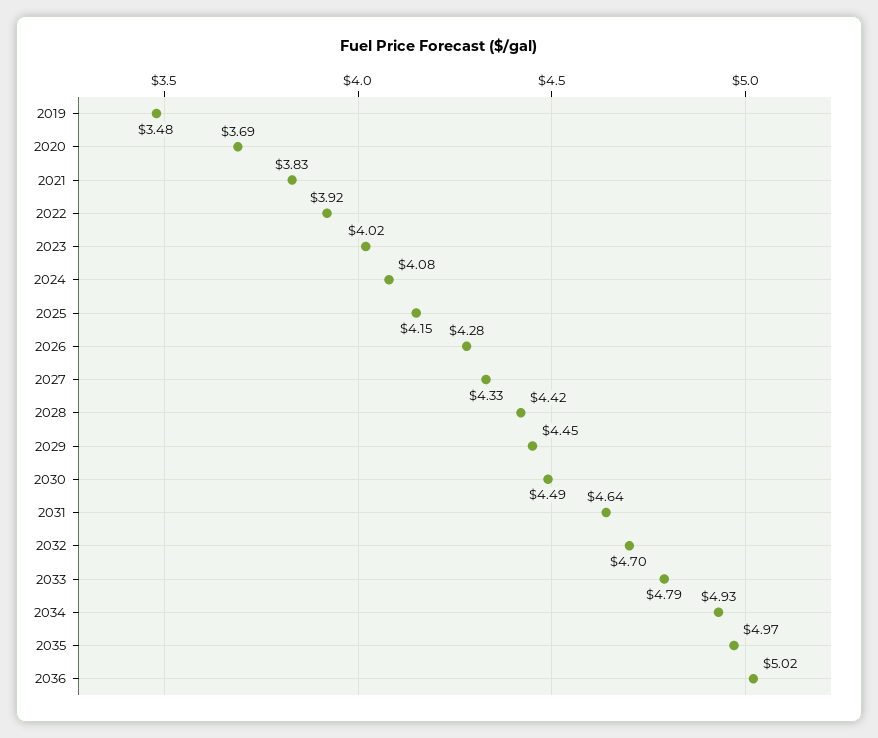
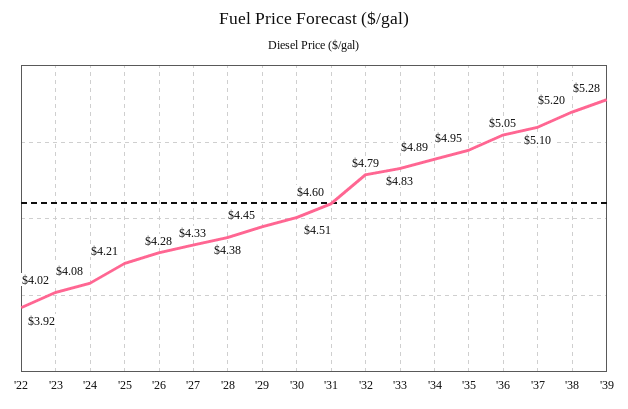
2019: 3.48 -> none
2020: 3.69 -> none
2021: 3.83 -> none
2025: 4.15 -> 4.21
2028: 4.42 -> 4.38
2030: 4.49 -> 4.51
2031: 4.64 -> 4.6
2032: 4.7 -> 4.79
2033: 4.79 -> 4.83
2034: 4.93 -> 4.89
2035: 4.97 -> 4.95
2036: 5.02 -> 5.05
'37: none -> 5.1
'38: none -> 5.2
'39: none -> 5.28

